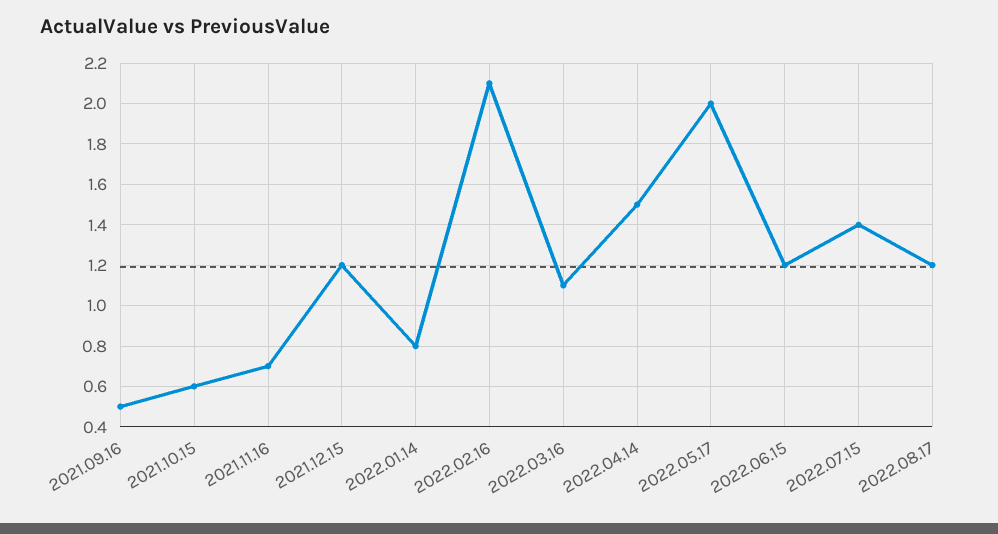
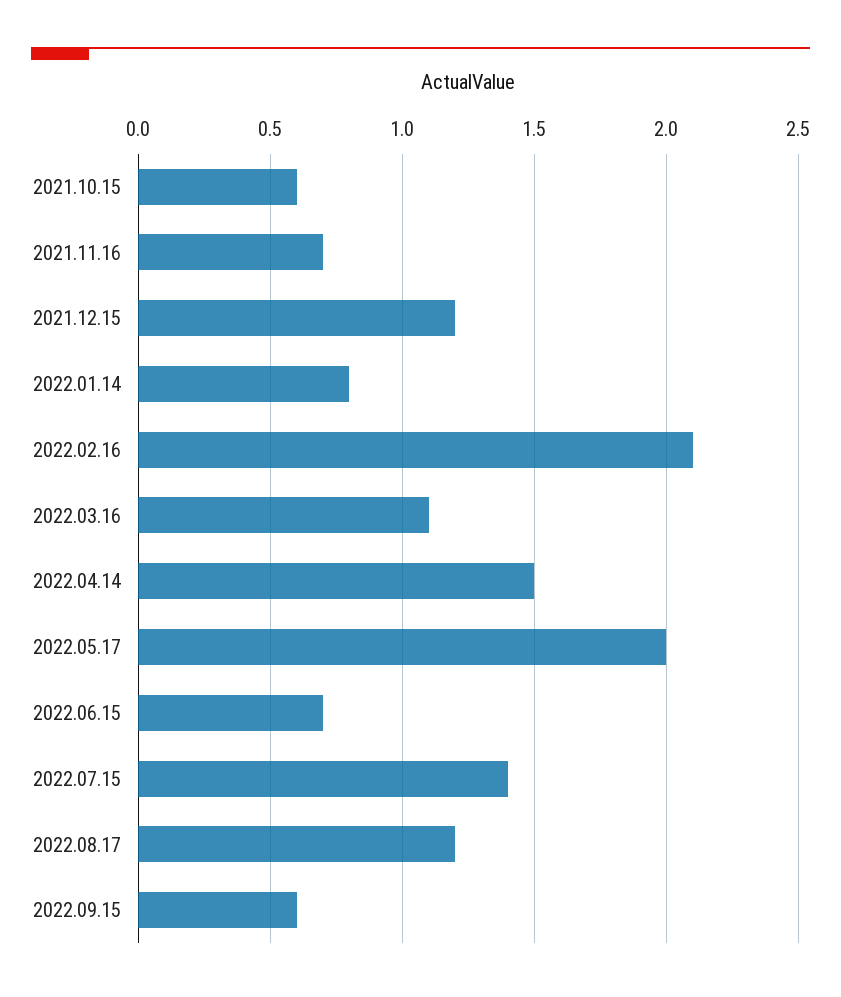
2021.09.16: 0.5 -> none
2022.06.15: 1.2 -> 0.7
2022.09.15: none -> 0.6

